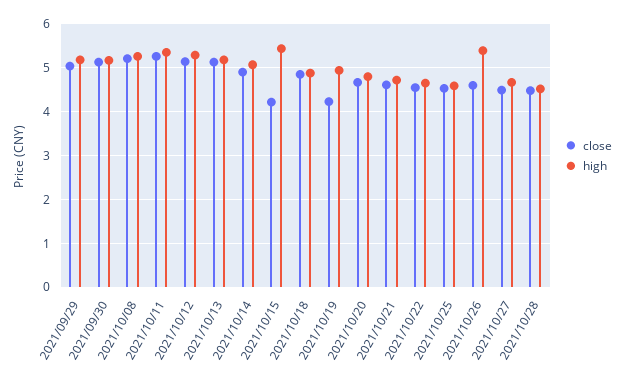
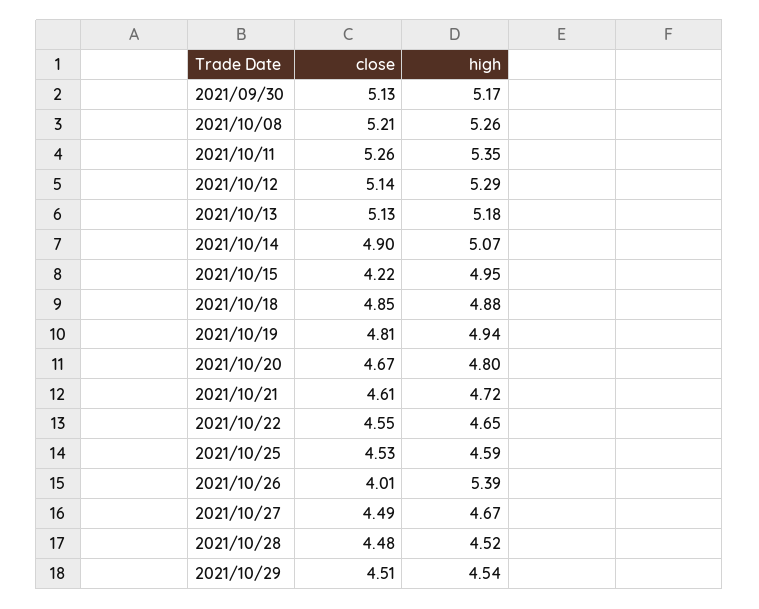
close, 2021/09/29: 5 -> none
high, 2021/09/29: 5.2 -> none
high, 2021/10/15: 5.4 -> 4.95
close, 2021/10/19: 4.2 -> 4.81
close, 2021/10/26: 4.6 -> 4.01
close, 2021/10/29: none -> 4.51
high, 2021/10/29: none -> 4.54

